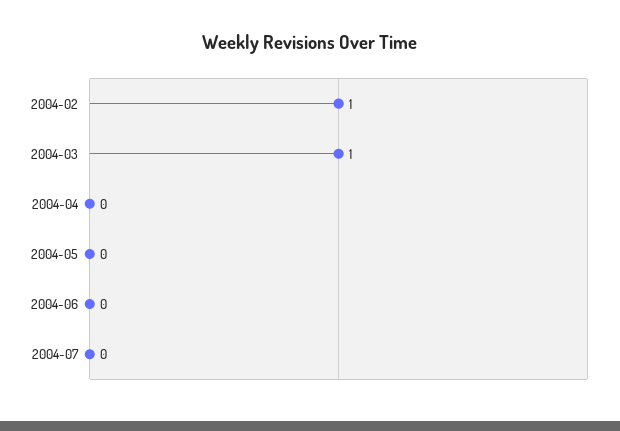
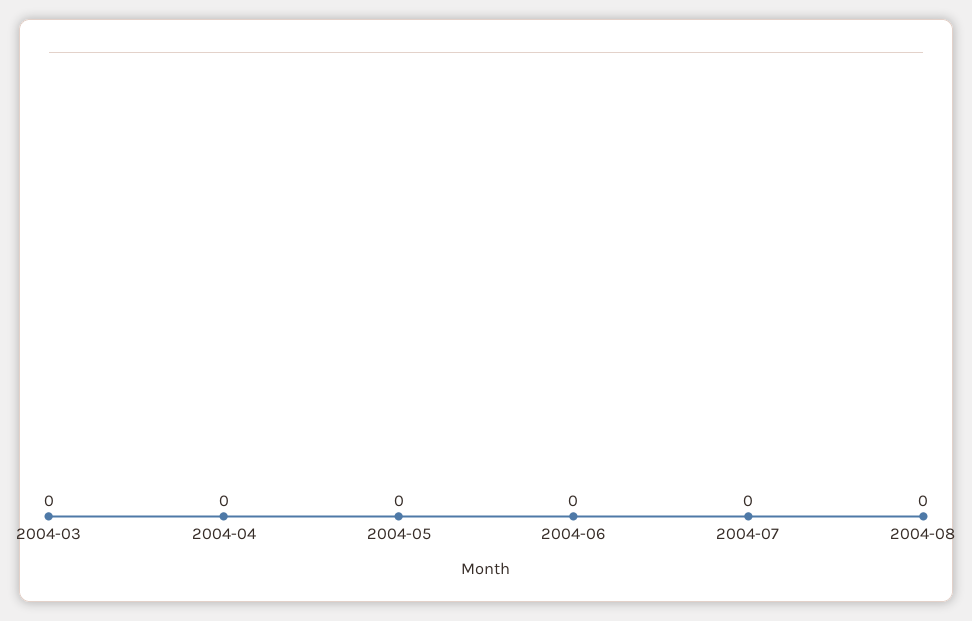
2004-02: 1 -> none
2004-03: 1 -> 0
2004-08: none -> 0

